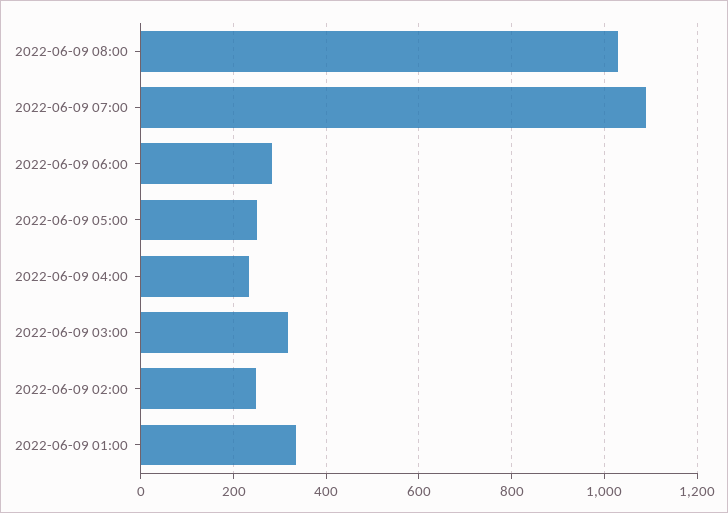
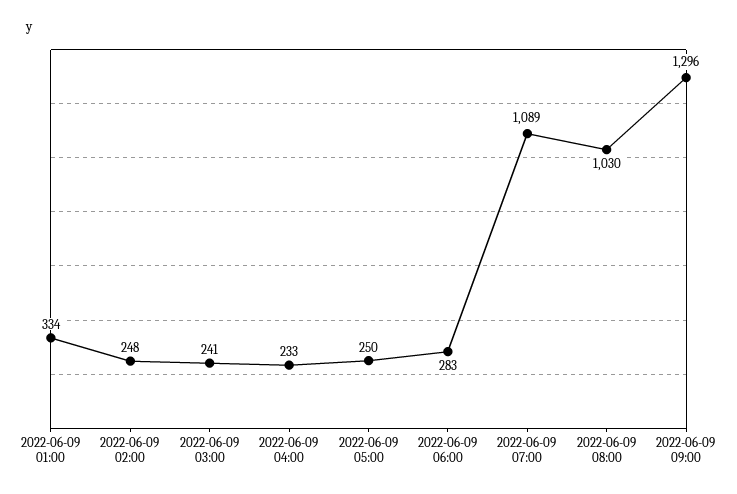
2022-06-09 03:00: 320 -> 241
2022-06-09 09:00: none -> 1296

